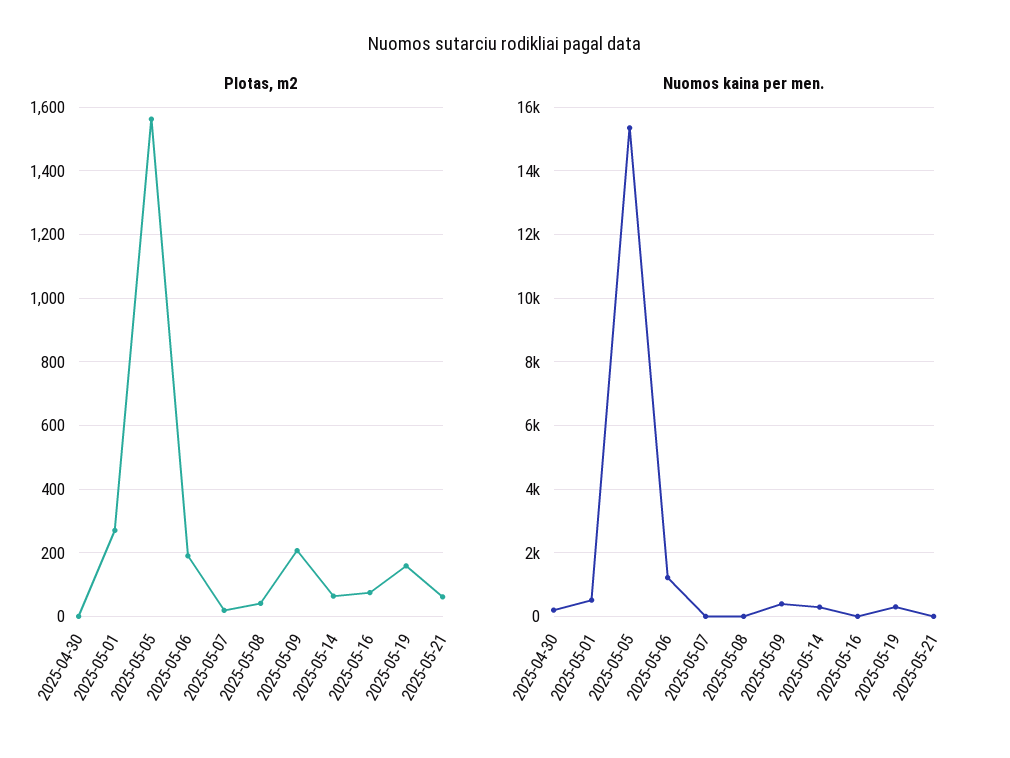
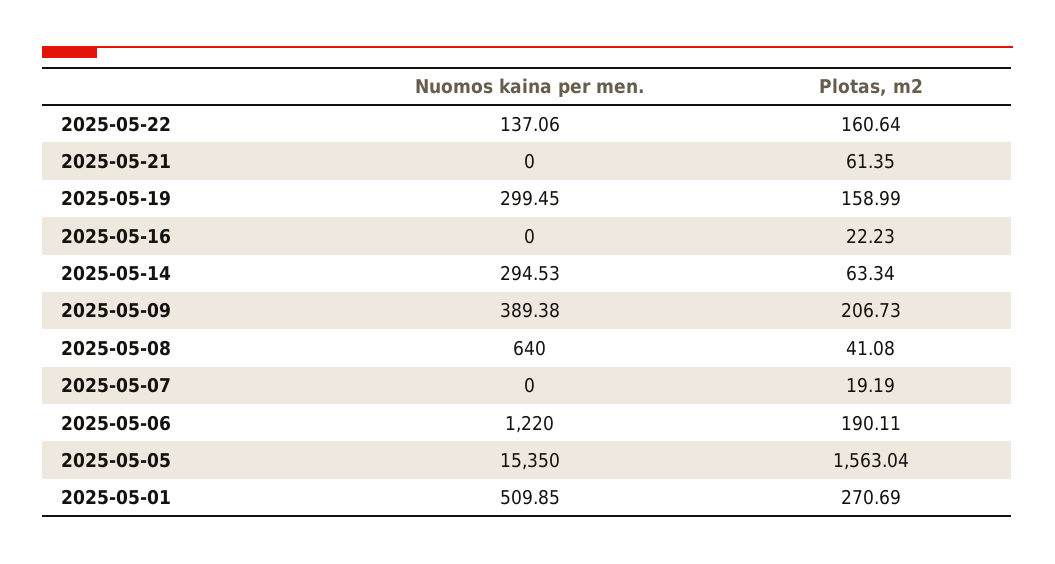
Plotas, m2, 2025-04-30: 0 -> none
Plotas, m2, 2025-05-16: 80 -> 22.23
Nuomos kaina per men., 2025-04-30: 200 -> none
Nuomos kaina per men., 2025-05-08: 0 -> 640
Nuomos kaina per men., 2025-05-22: none -> 137.06
Plotas, m2, 2025-05-22: none -> 160.64

